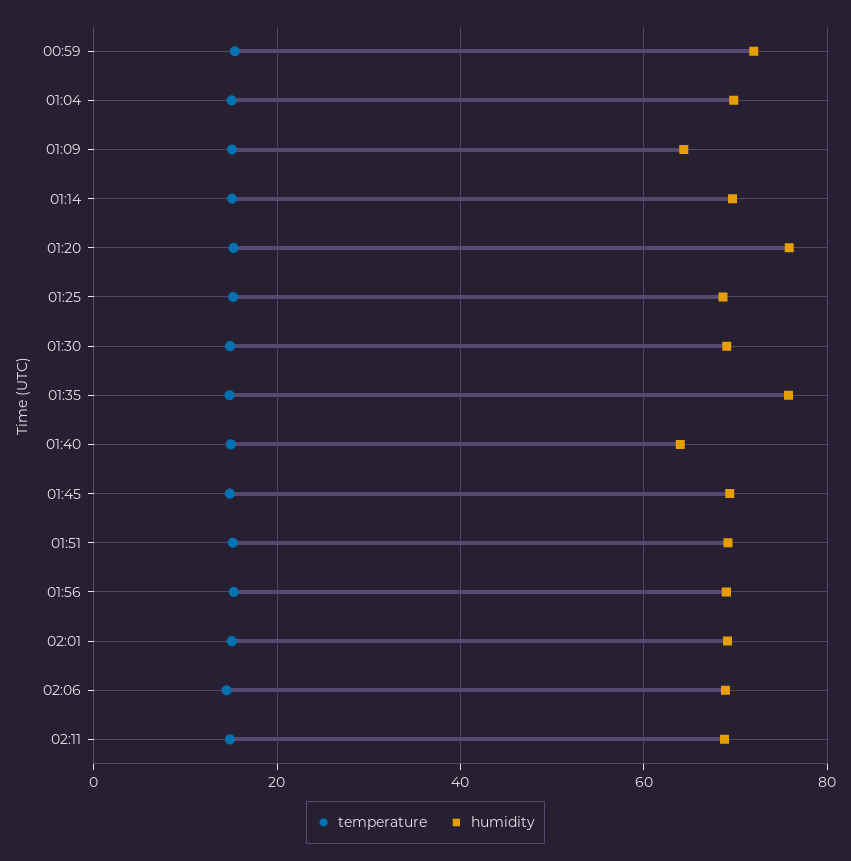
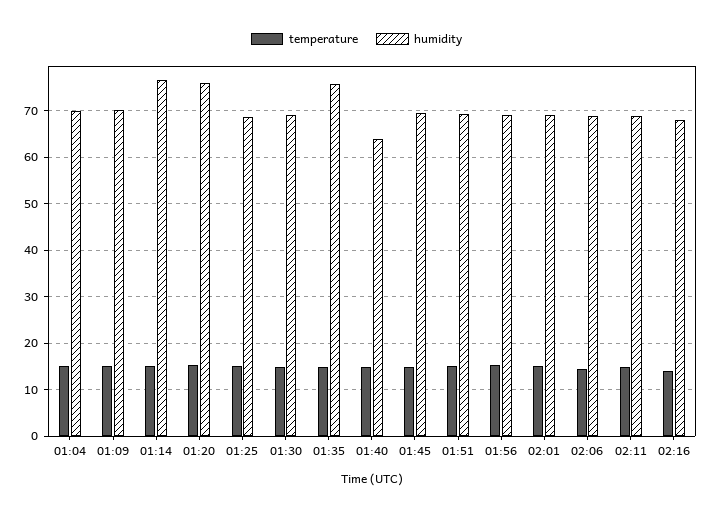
temperature, 00:59: 16 -> none
humidity, 00:59: 72 -> none
humidity, 01:09: 64 -> 70
humidity, 01:14: 70 -> 76
temperature, 02:16: none -> 14
humidity, 02:16: none -> 68

